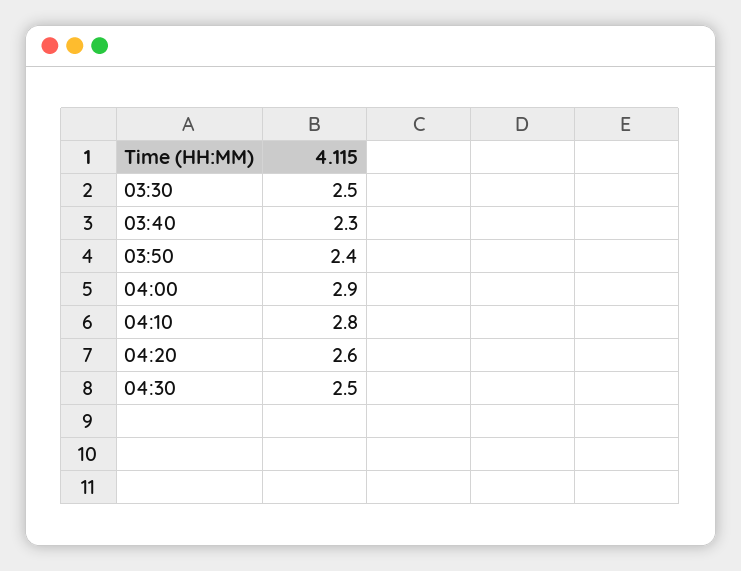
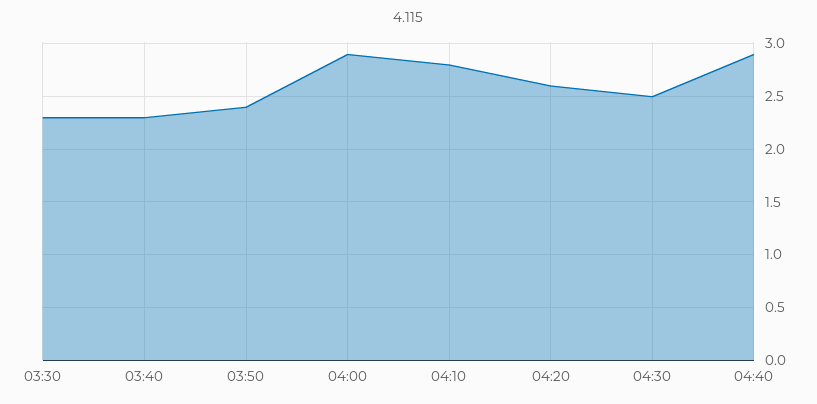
03:30: 2.5 -> 2.3
04:40: none -> 2.9

